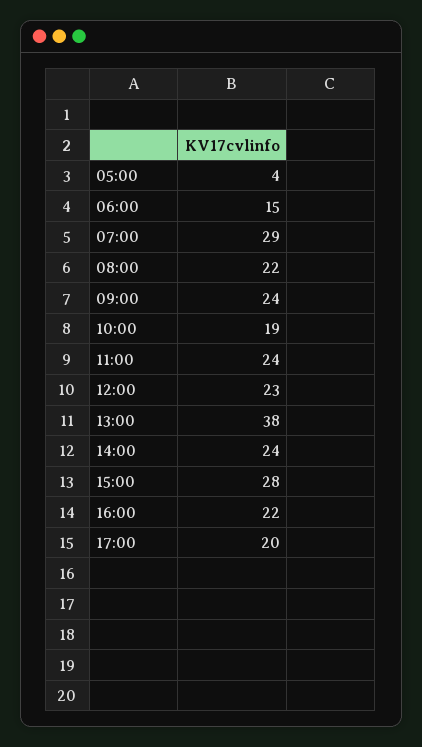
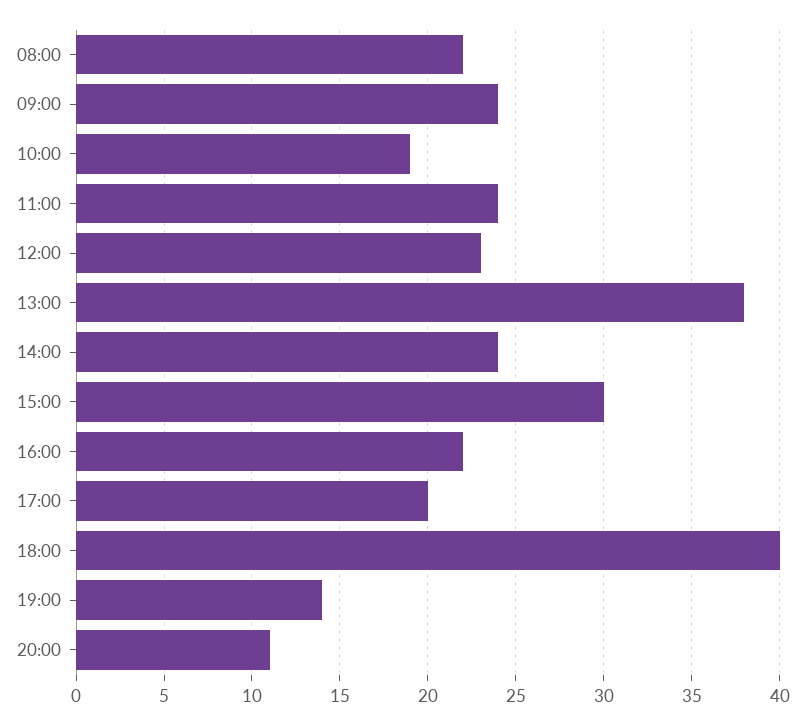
05:00: 4 -> none
06:00: 15 -> none
07:00: 29 -> none
15:00: 28 -> 30
18:00: none -> 40
19:00: none -> 14
20:00: none -> 11

